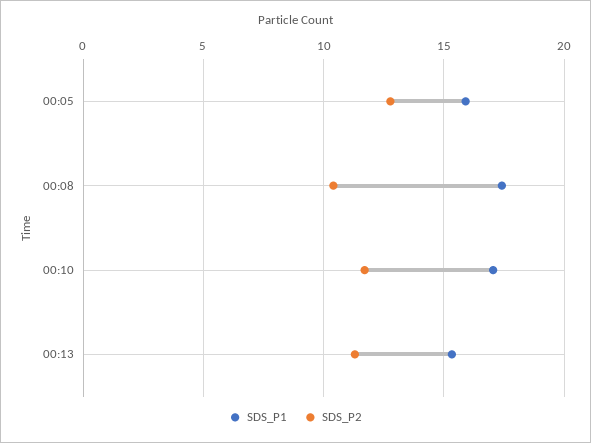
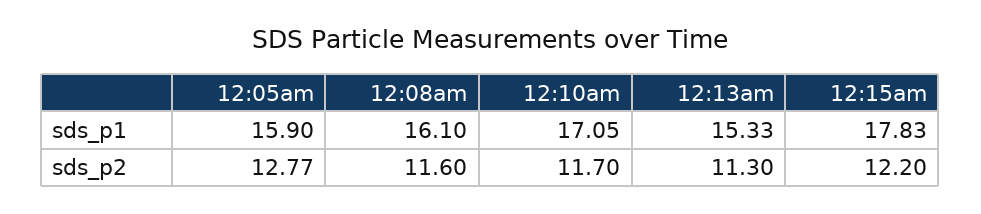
SDS_P1, 00:08: 17.5 -> 16.1
SDS_P2, 00:08: 10.5 -> 11.6
SDS_P1, 12:15am: none -> 17.83
SDS_P2, 12:15am: none -> 12.2

